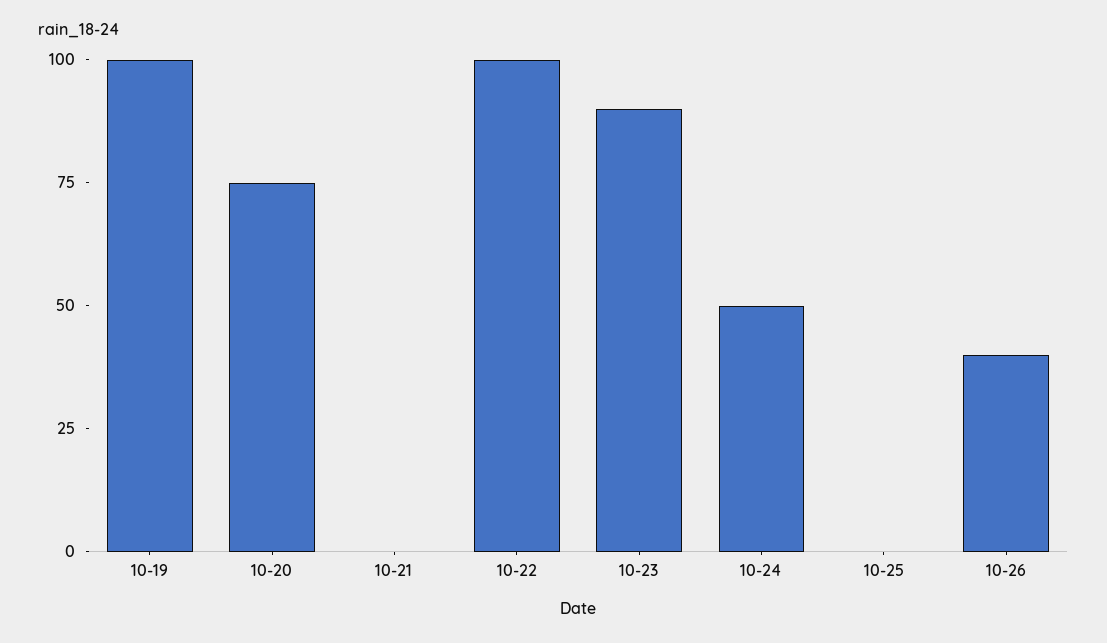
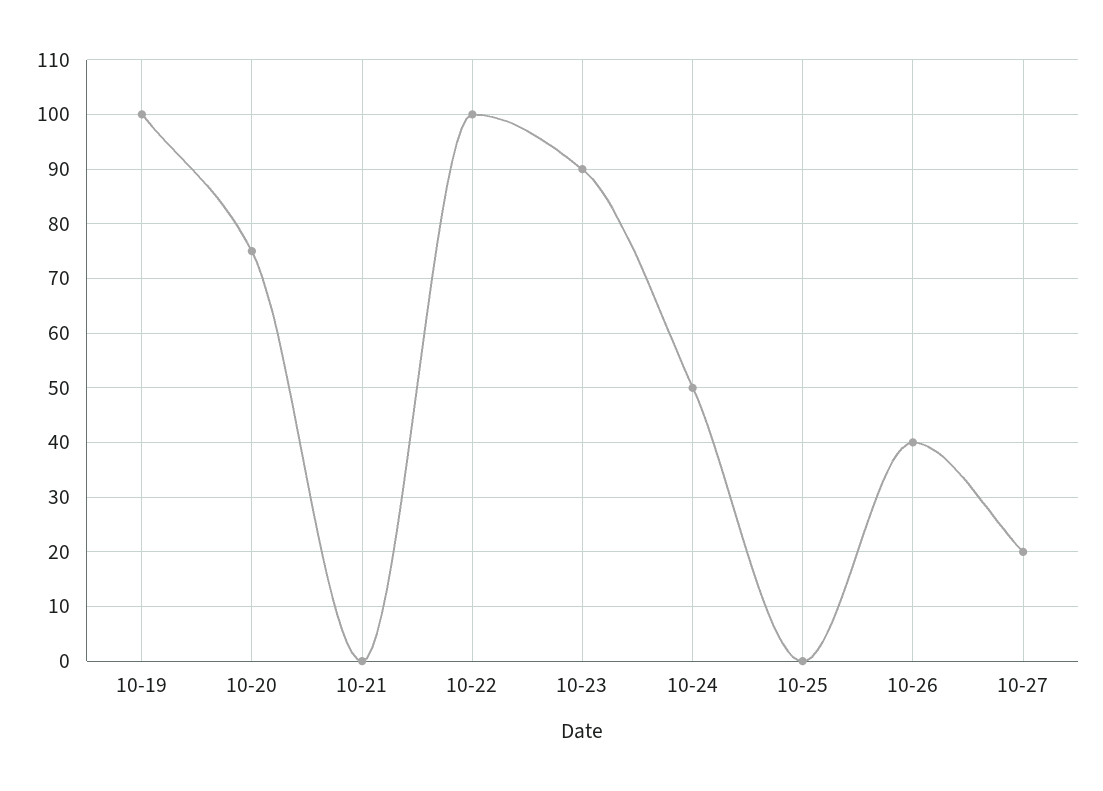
10-27: none -> 20

